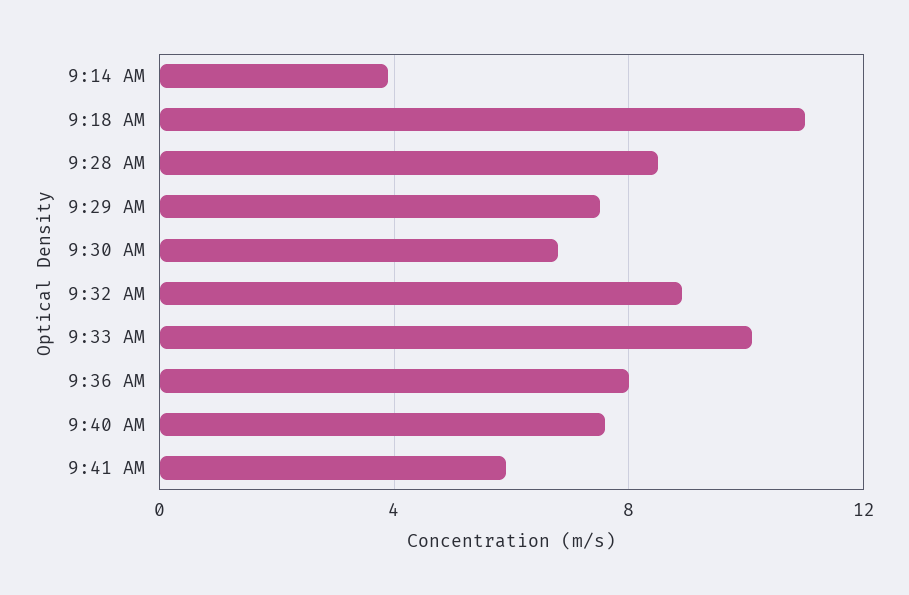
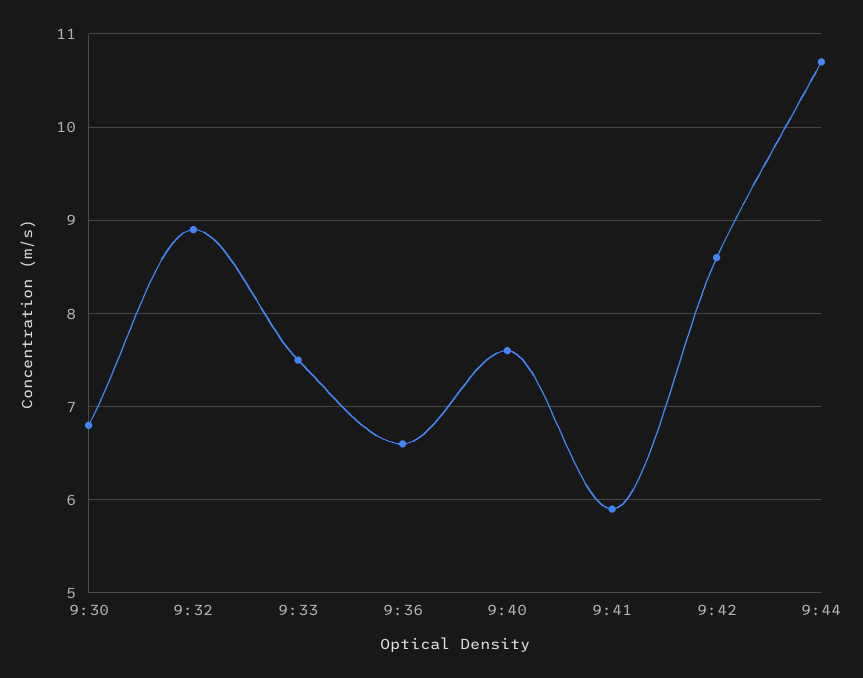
9:14 AM: 4 -> none
9:18 AM: 11 -> none
9:28 AM: 8.5 -> none
9:29 AM: 7.5 -> none
9:33 AM: 10 -> 7.5
9:36 AM: 8 -> 6.6
9:42: none -> 8.6
9:44: none -> 10.7

